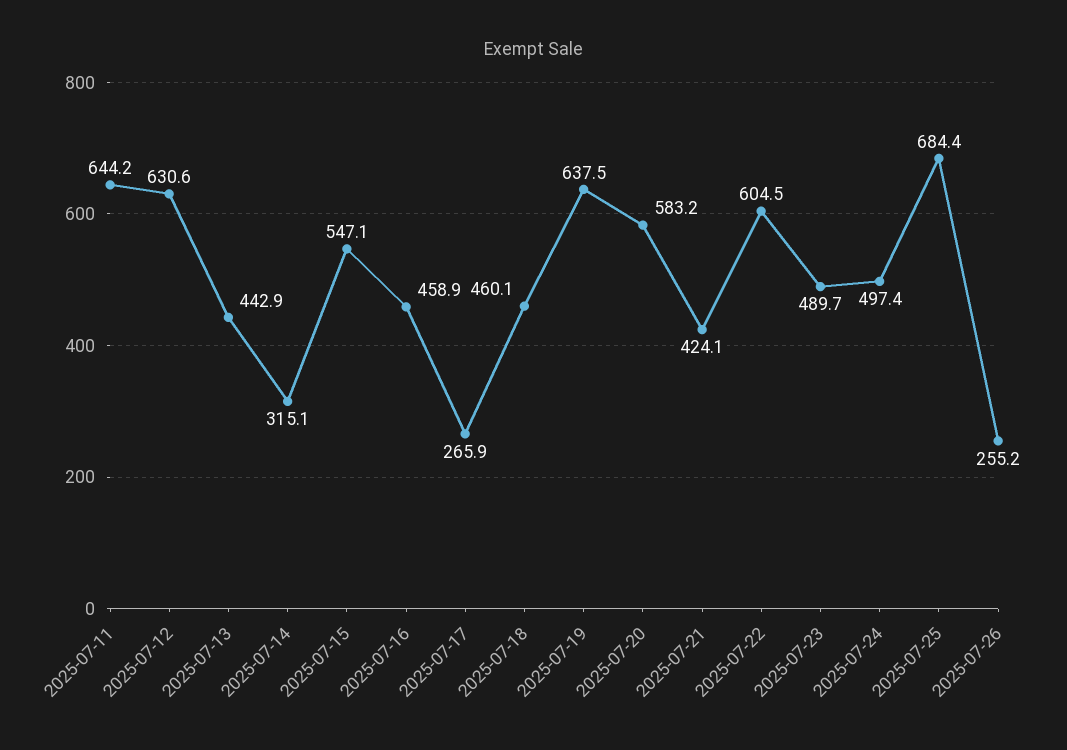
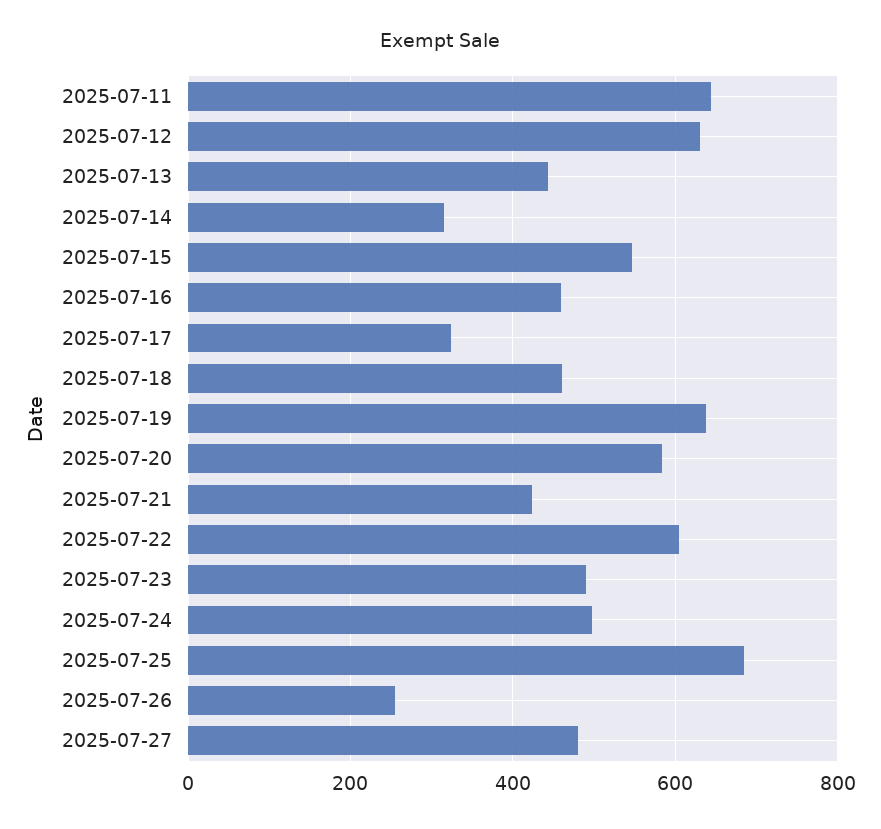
2025-07-17: 265.9 -> 320
2025-07-27: none -> 480

